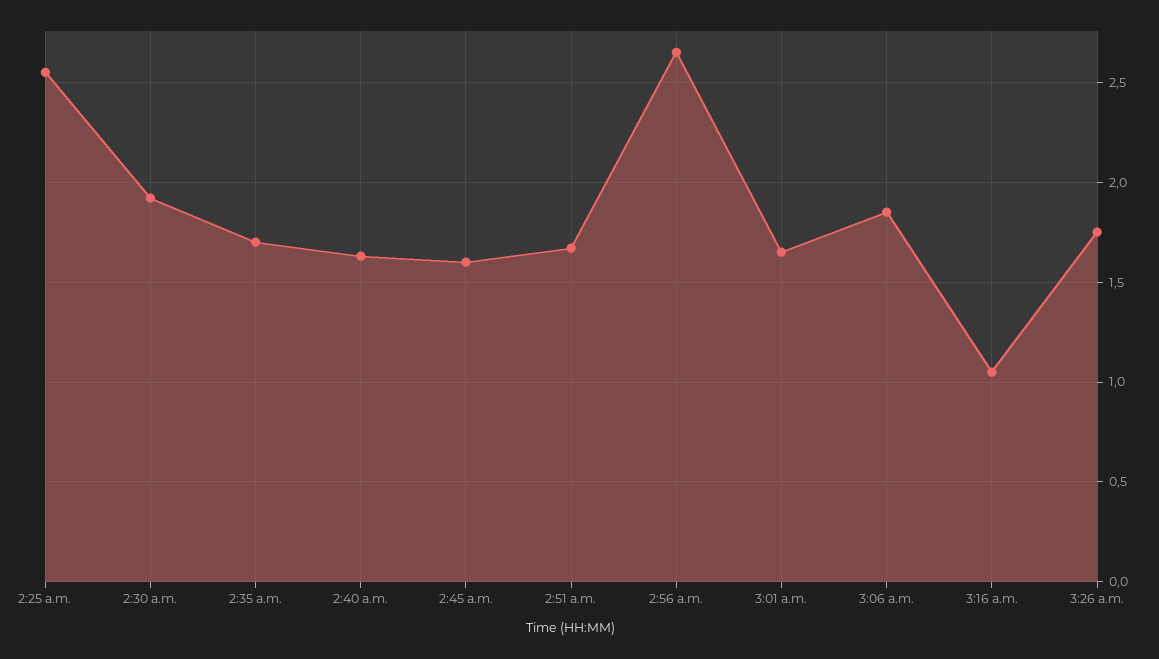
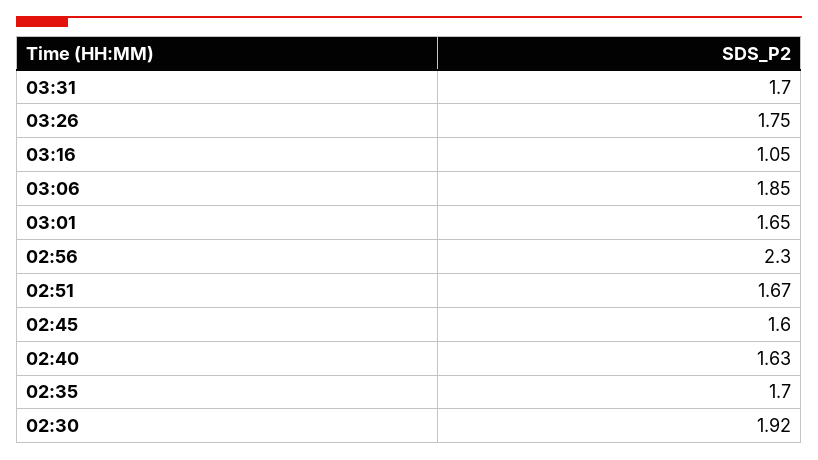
2:25 a.m.: 2.55 -> none
2:56 a.m.: 2.65 -> 2.3
03:31: none -> 1.7

